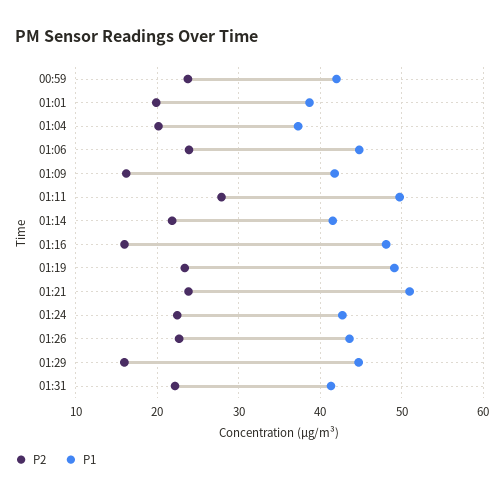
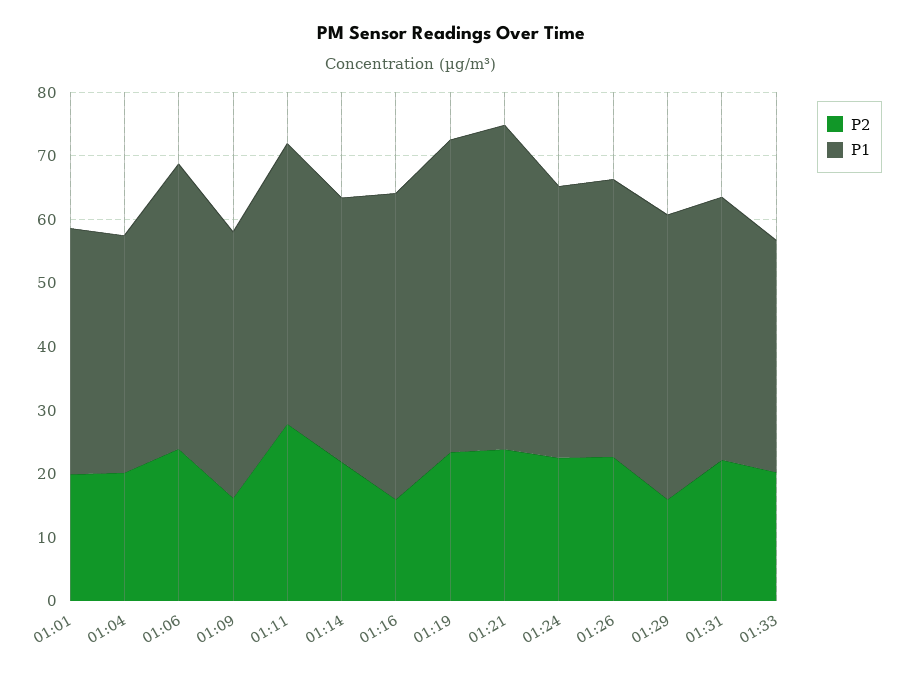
P2, 00:59: 24 -> none
P1, 00:59: 42 -> none
P1, 01:11: 50 -> 44
P2, 01:33: none -> 20
P1, 01:33: none -> 36

